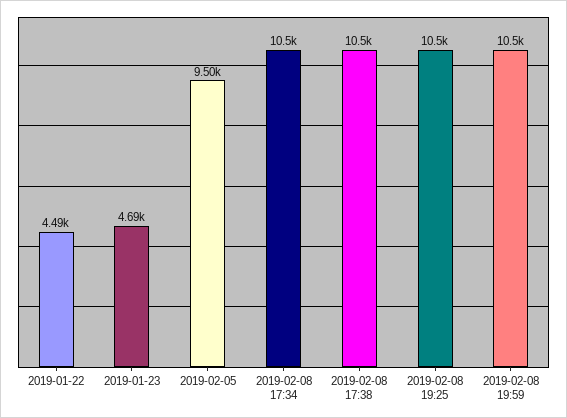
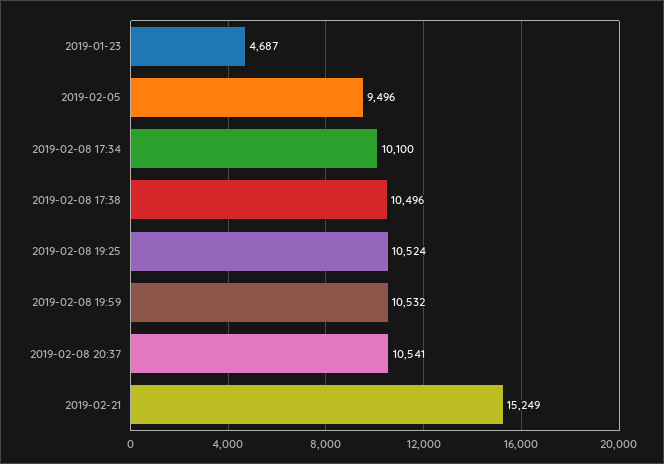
2019-01-22: 4490 -> none
2019-02-08 17:34: 10500 -> 10100
2019-02-08 20:37: none -> 10541
2019-02-21: none -> 15249

